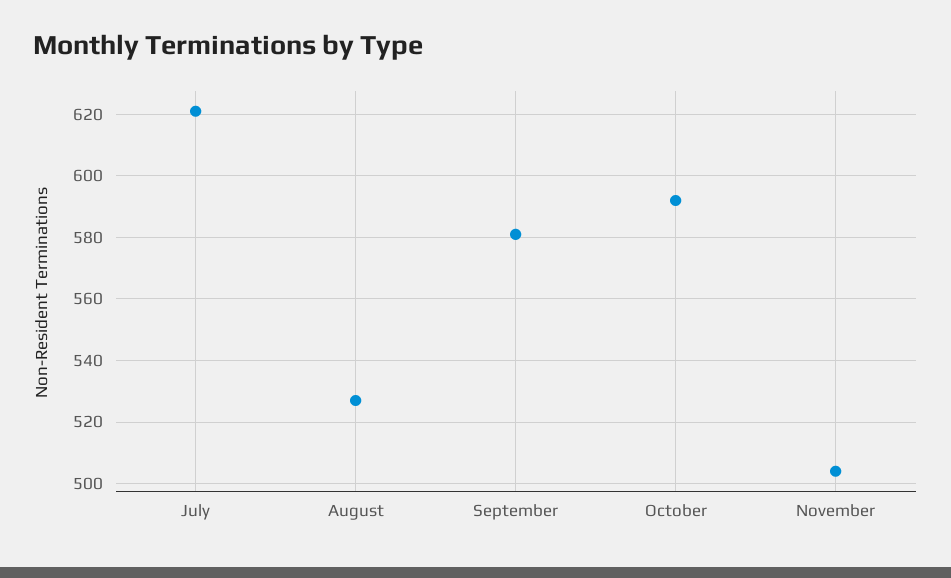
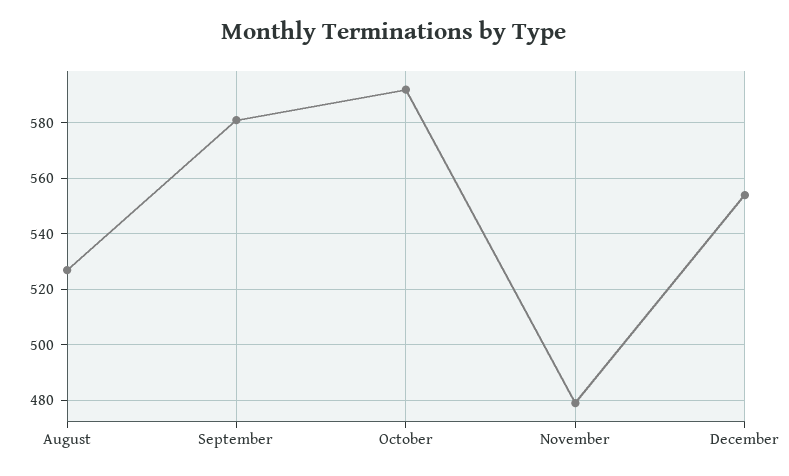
July: 620 -> none
November: 505 -> 480
December: none -> 555

